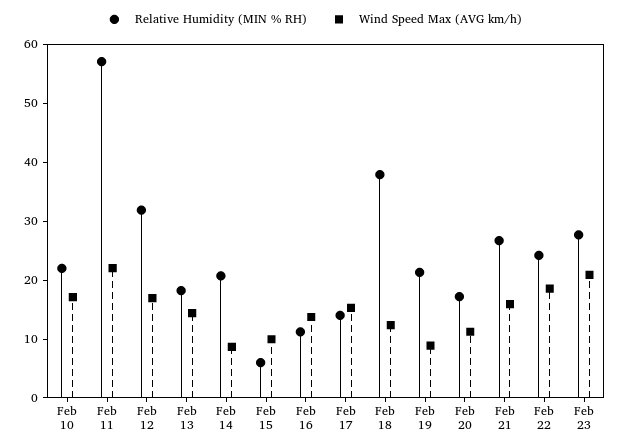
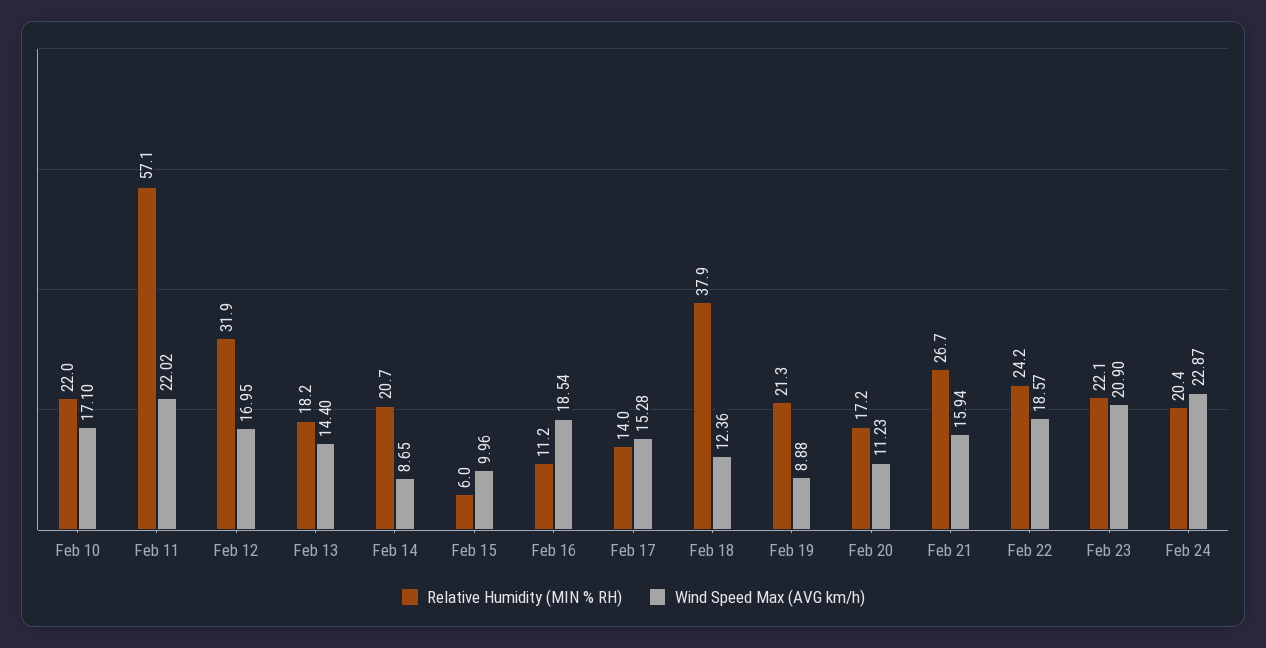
Wind Speed Max (AVG km/h), Feb 16: 14 -> 18.54
Relative Humidity (MIN % RH), Feb 23: 28 -> 22.1
Relative Humidity (MIN % RH), Feb 24: none -> 20.4
Wind Speed Max (AVG km/h), Feb 24: none -> 22.87

